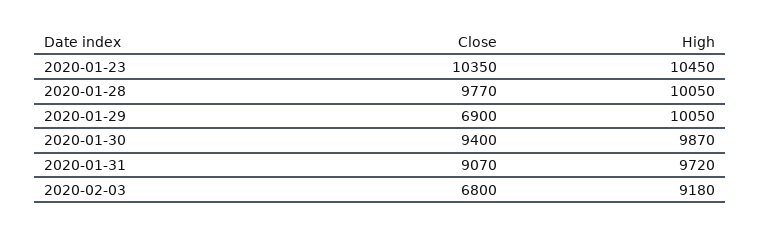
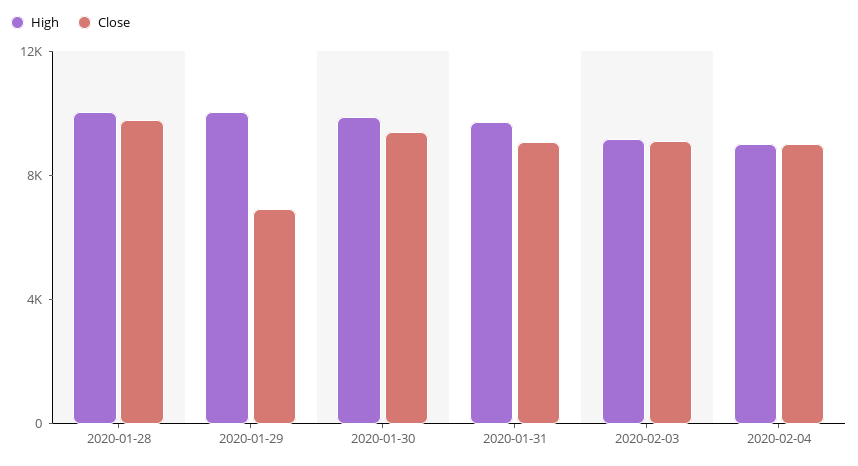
Close, 2020-01-23: 10350 -> none
High, 2020-01-23: 10450 -> none
Close, 2020-02-03: 6800 -> 9000
High, 2020-02-04: none -> 9000
Close, 2020-02-04: none -> 9000

